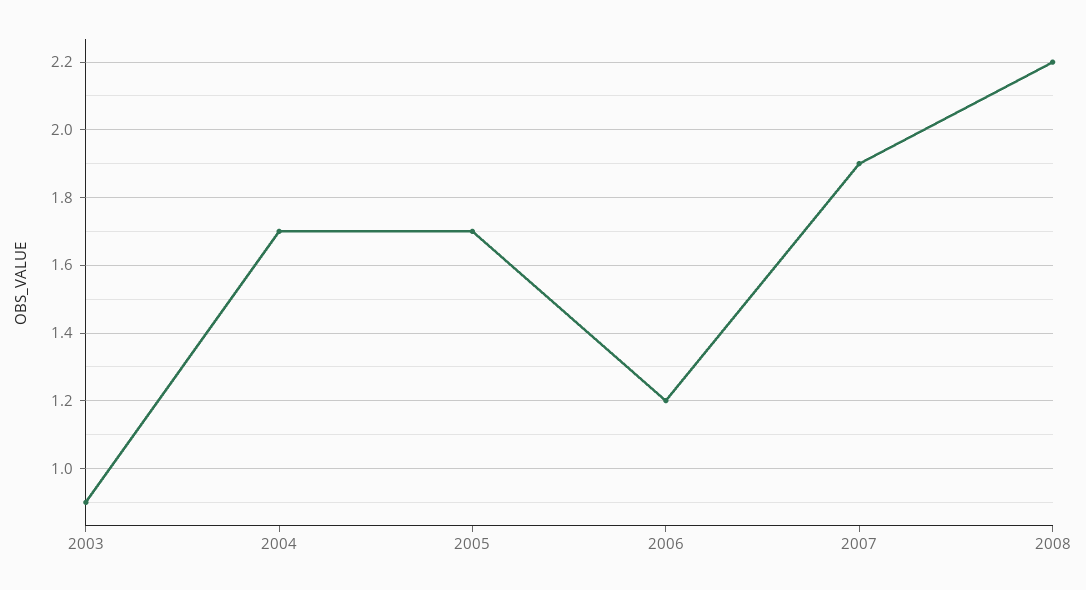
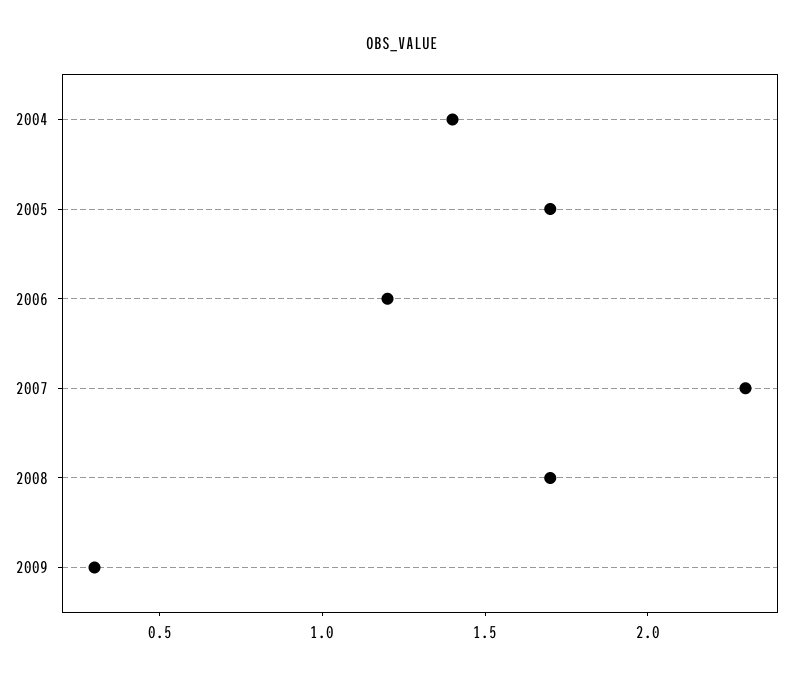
2003: 0.9 -> none
2004: 1.7 -> 1.4
2007: 1.9 -> 2.3
2008: 2.2 -> 1.7
2009: none -> 0.3

